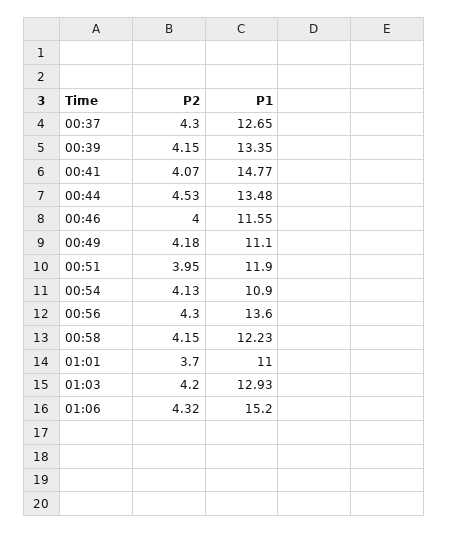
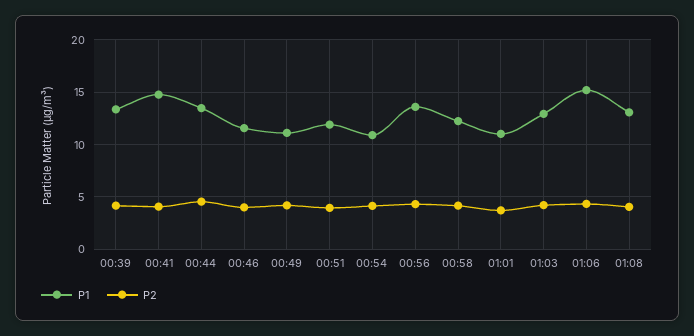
P2, 00:37: 4.3 -> none
P1, 00:37: 12.65 -> none
P1, 01:08: none -> 13
P2, 01:08: none -> 4

